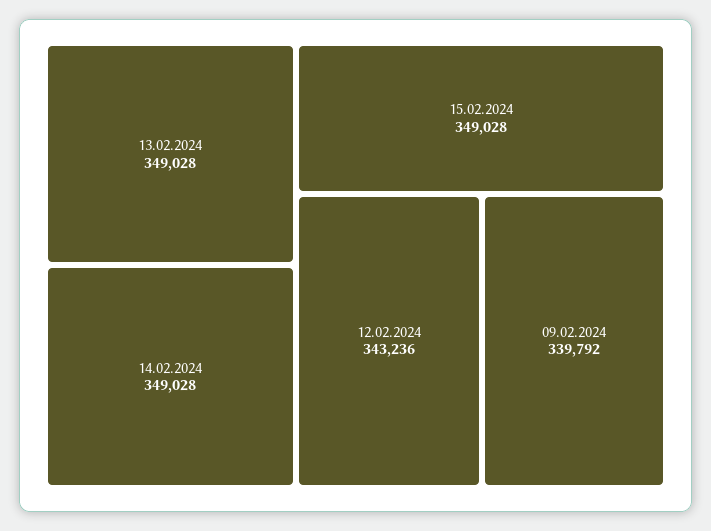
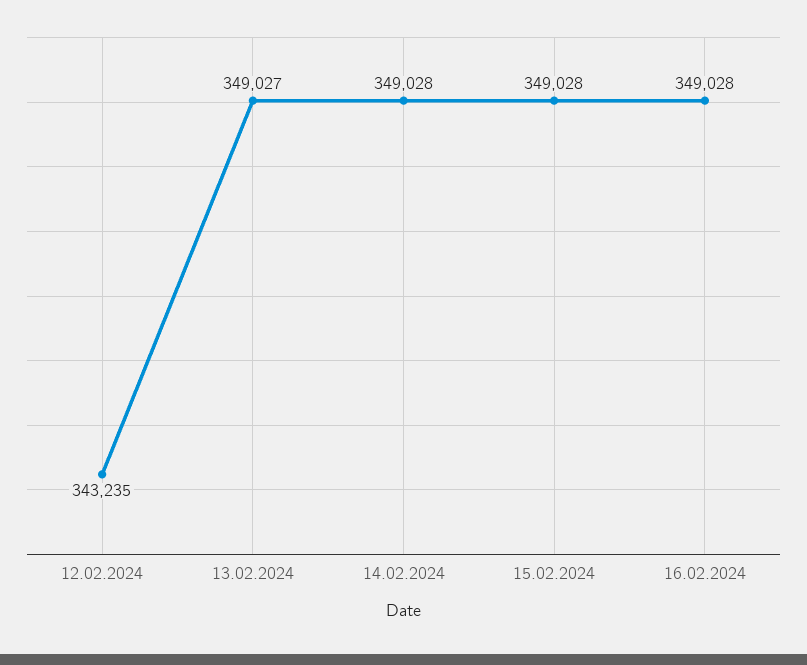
13.02.2024: 349028 -> 349027
12.02.2024: 343236 -> 343235
09.02.2024: 339792 -> none
16.02.2024: none -> 349028

